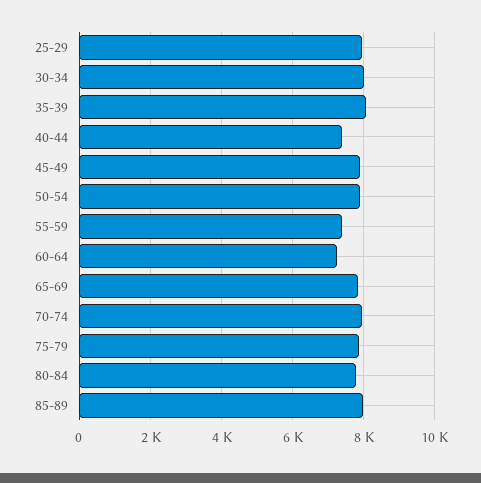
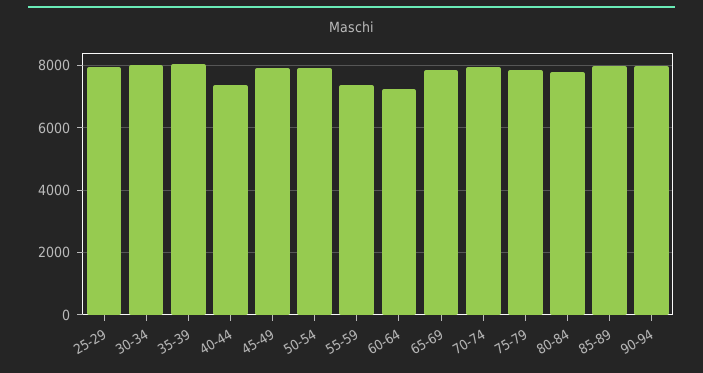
90-94: none -> 8000

